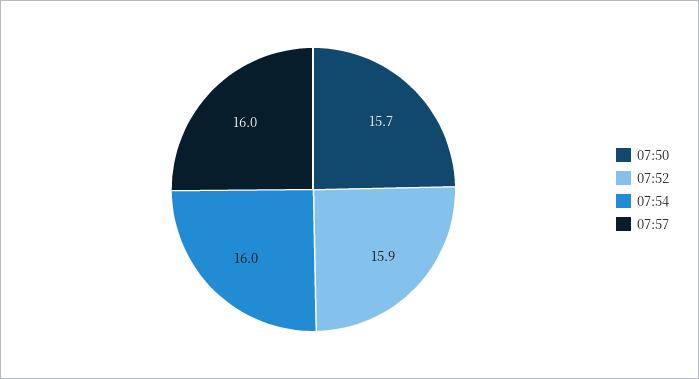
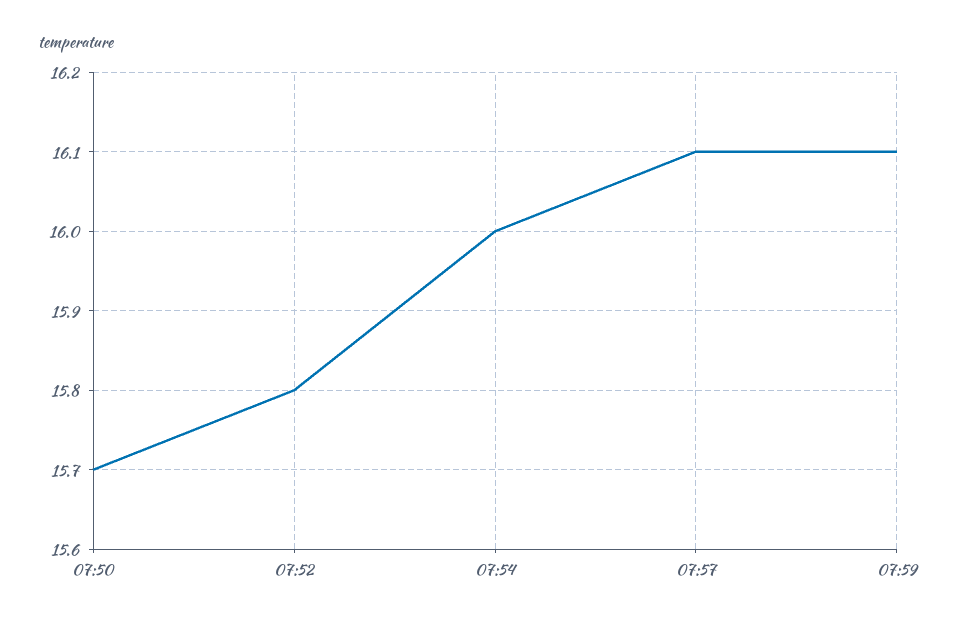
07:52: 15.9 -> 15.8
07:57: 16 -> 16.1
07:59: none -> 16.1

